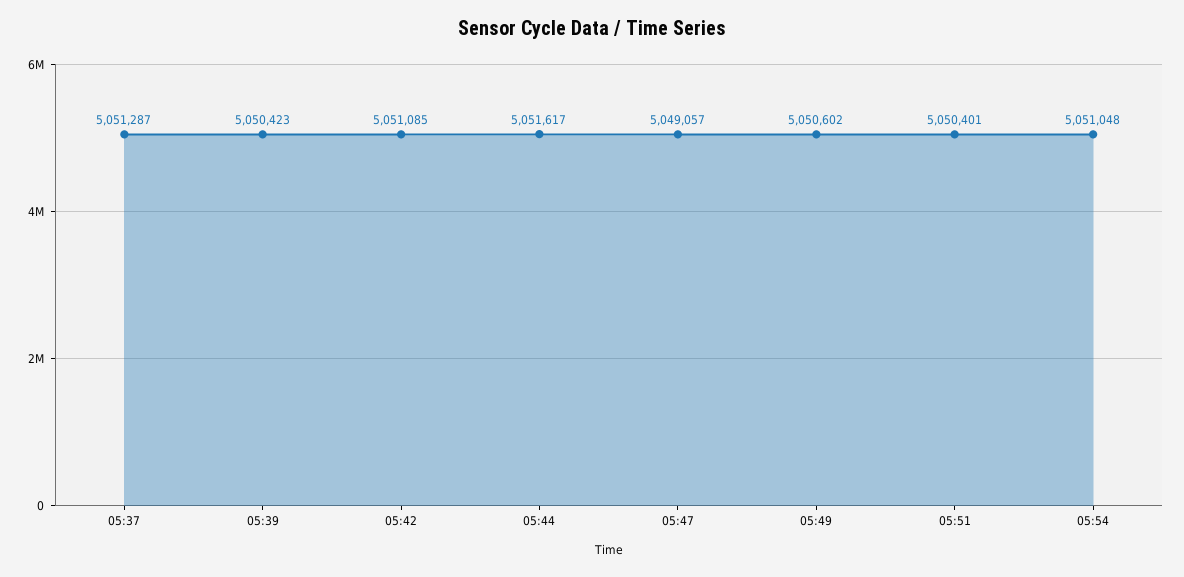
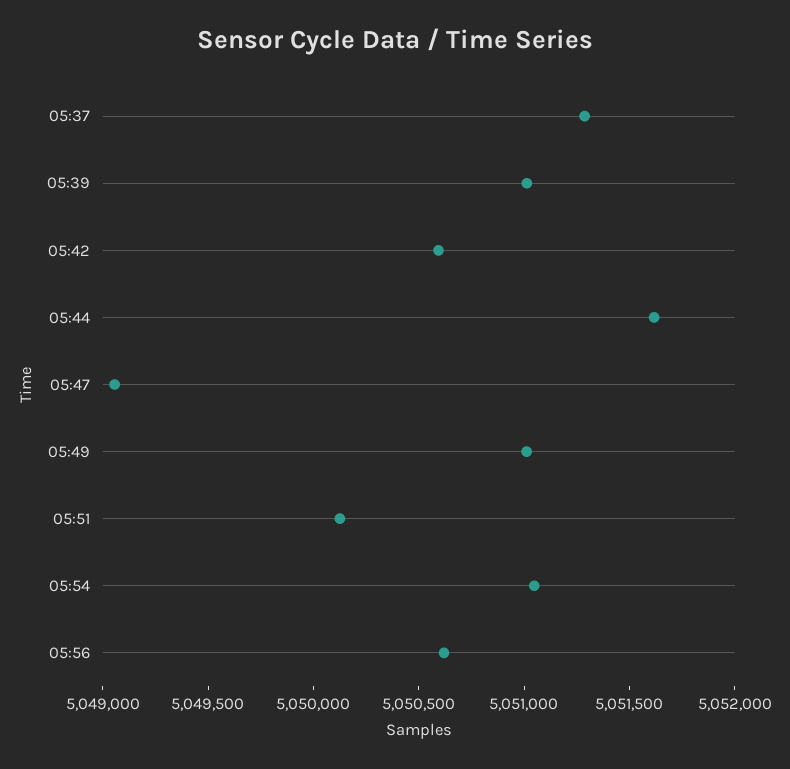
05:39: 5050423 -> 5051000
05:42: 5051085 -> 5050600
05:49: 5050602 -> 5051000
05:51: 5050401 -> 5050100
05:56: none -> 5050600

